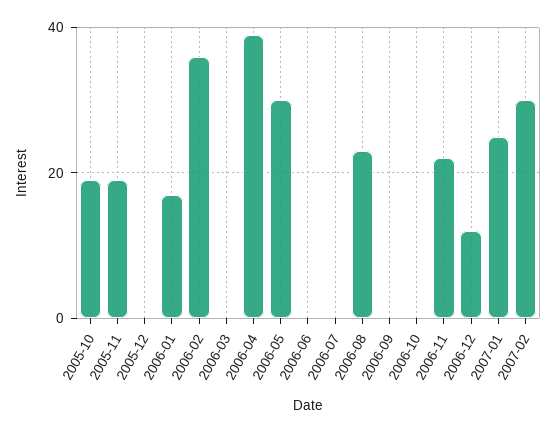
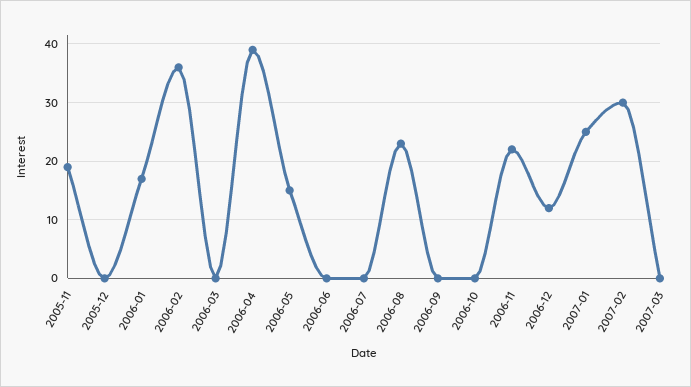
2005-10: 20 -> none
2006-05: 30 -> 15
2007-03: none -> 0

